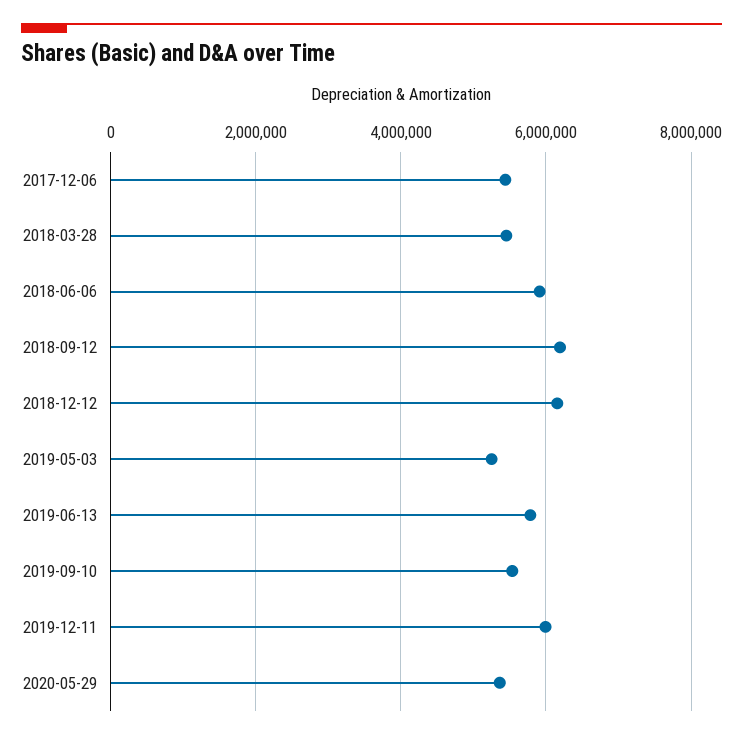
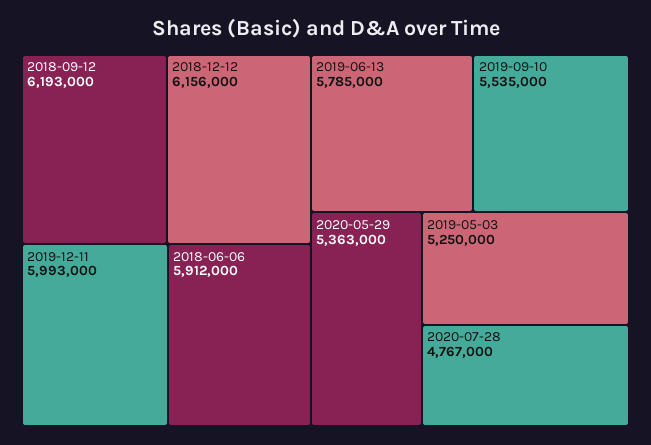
2017-12-06: 5400000 -> none
2018-03-28: 5400000 -> none
2020-07-28: none -> 4767000

